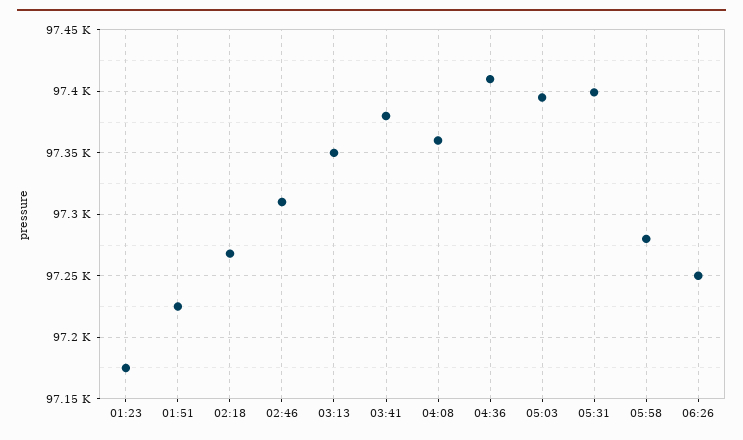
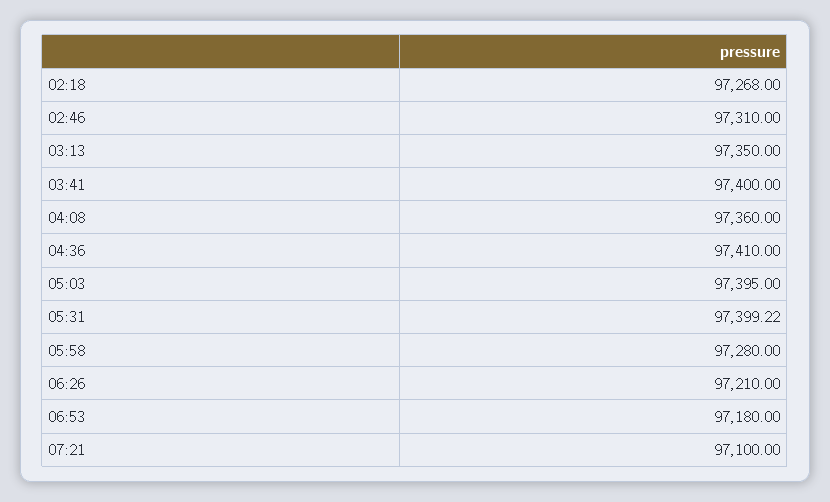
01:23: 97175 -> none
01:51: 97225 -> none
03:41: 97380 -> 97400
06:26: 97250 -> 97210
06:53: none -> 97180
07:21: none -> 97100

